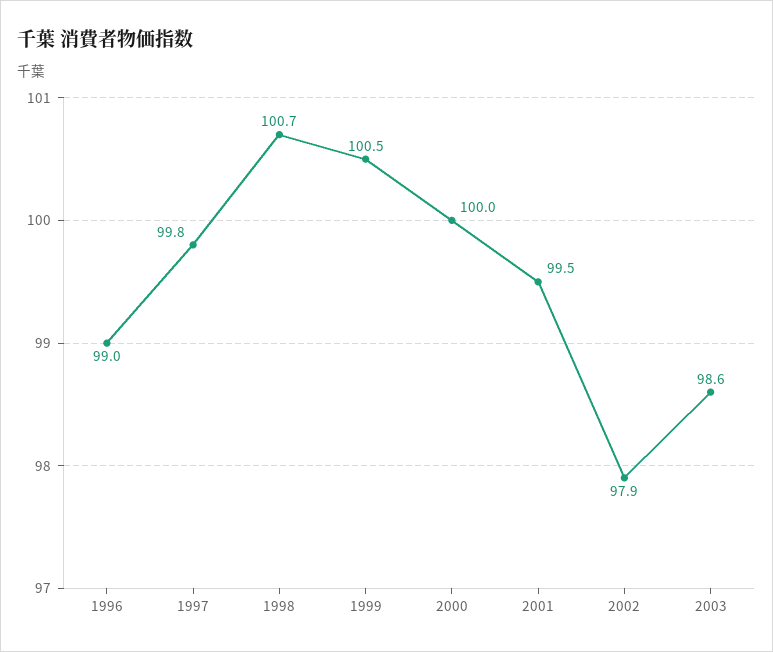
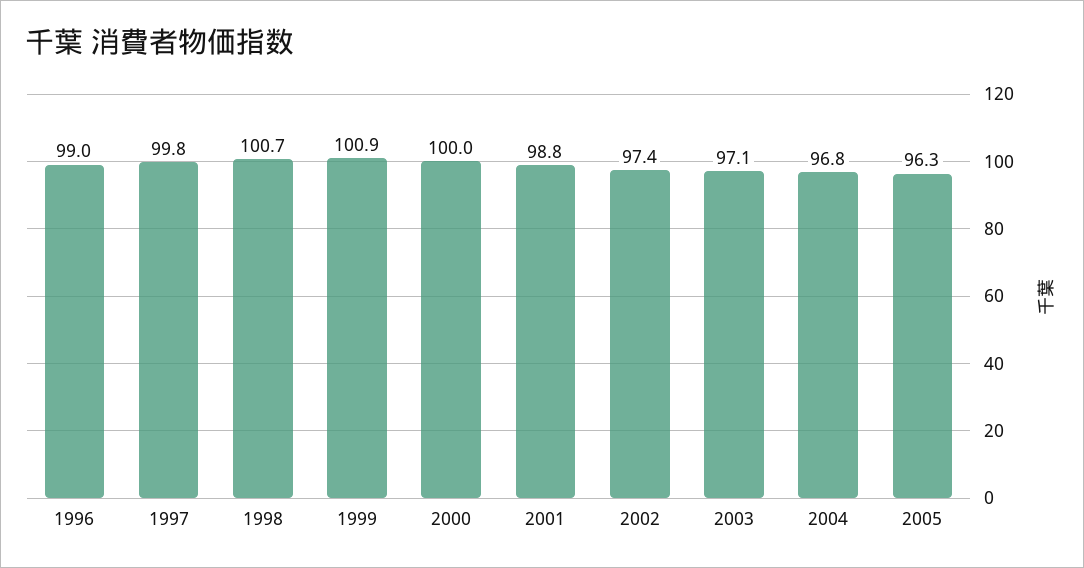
1999: 100.5 -> 100.9
2001: 99.5 -> 98.8
2002: 97.9 -> 97.4
2003: 98.6 -> 97.1
2004: none -> 96.8
2005: none -> 96.3

